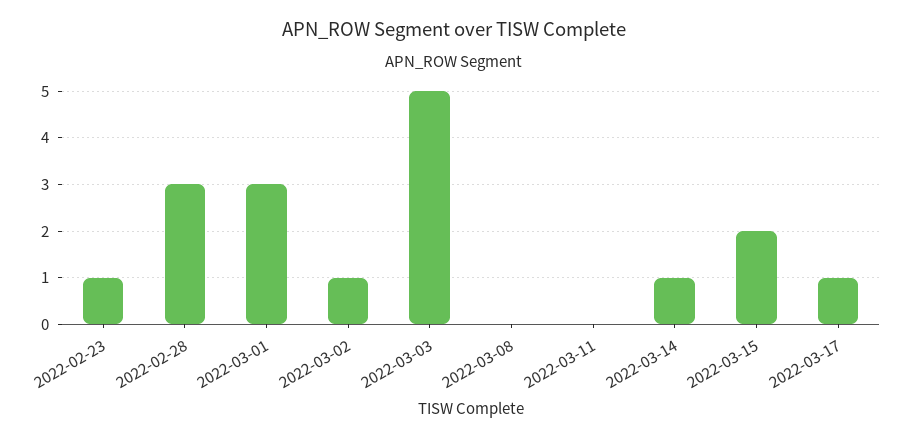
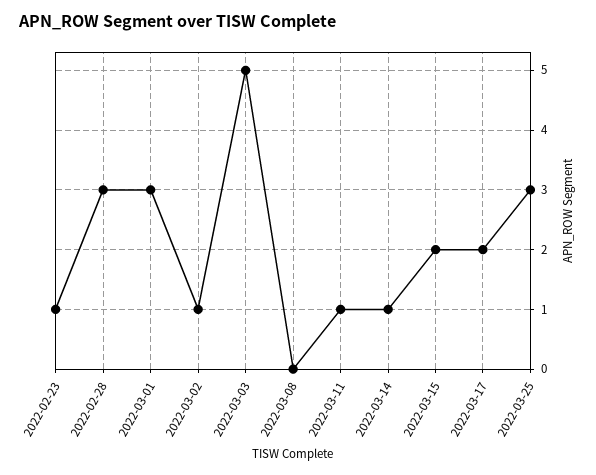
2022-03-11: 0 -> 1
2022-03-17: 1 -> 2
2022-03-25: none -> 3

